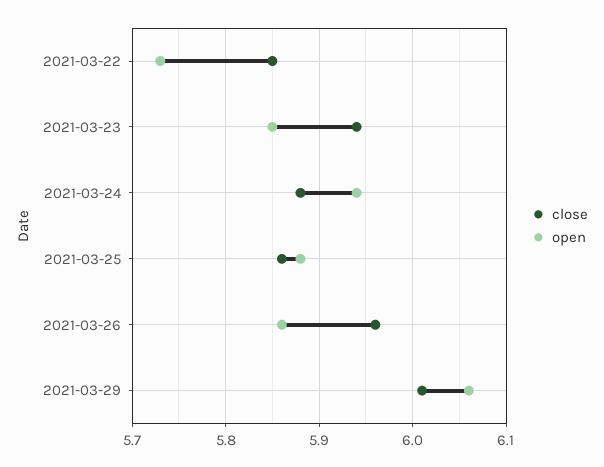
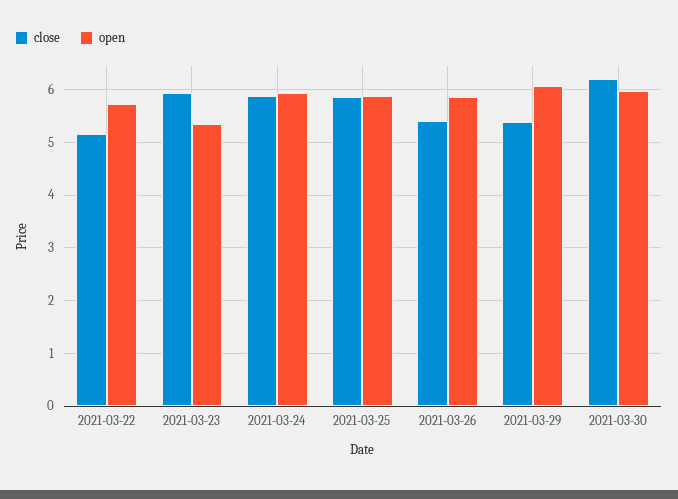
close, 2021-03-22: 5.85 -> 5.2
open, 2021-03-23: 5.85 -> 5.4
close, 2021-03-26: 5.96 -> 5.4
close, 2021-03-29: 6.01 -> 5.4
close, 2021-03-30: none -> 6.2
open, 2021-03-30: none -> 6

